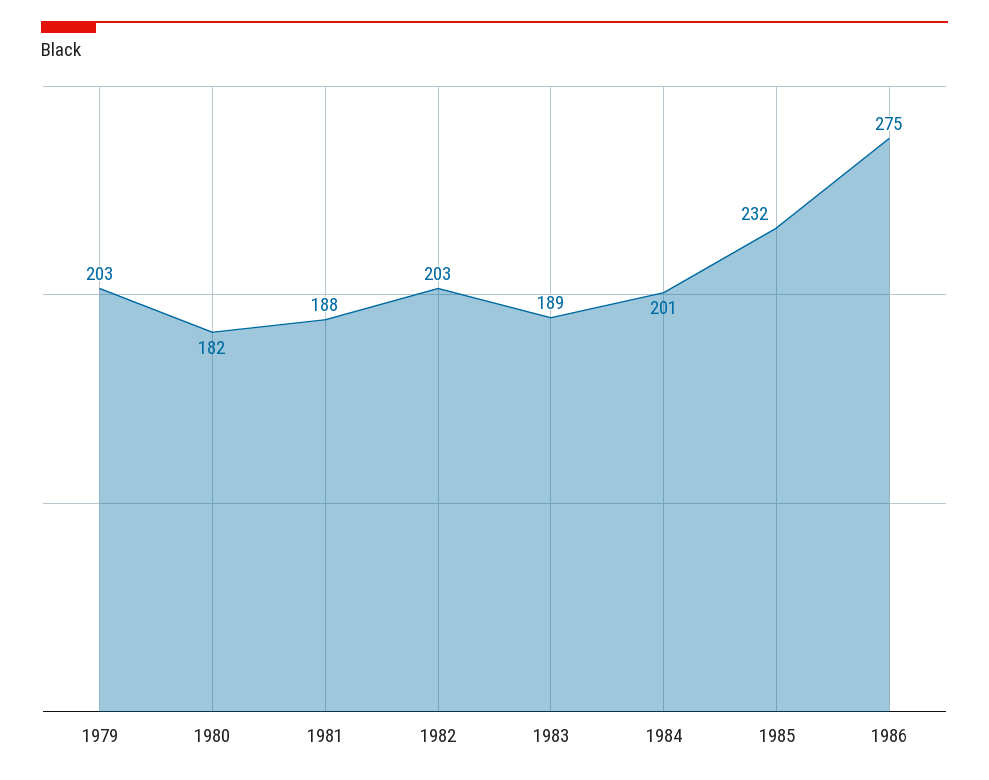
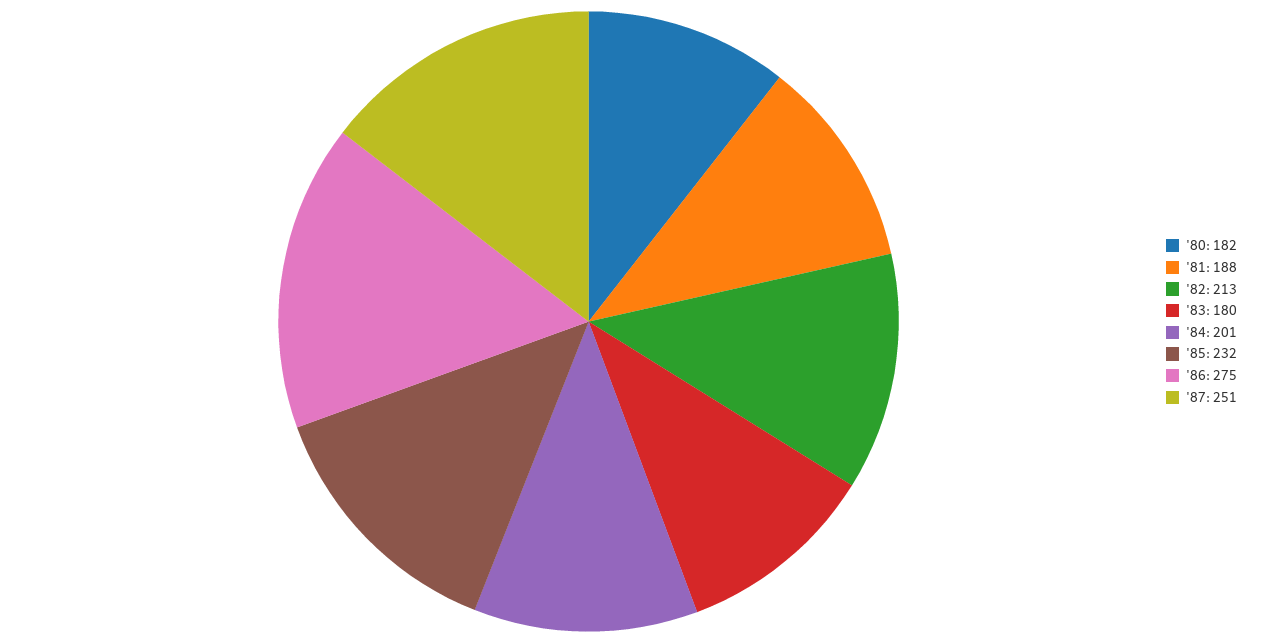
1979: 203 -> none
1982: 203 -> 213
1983: 189 -> 180
'87: none -> 251

